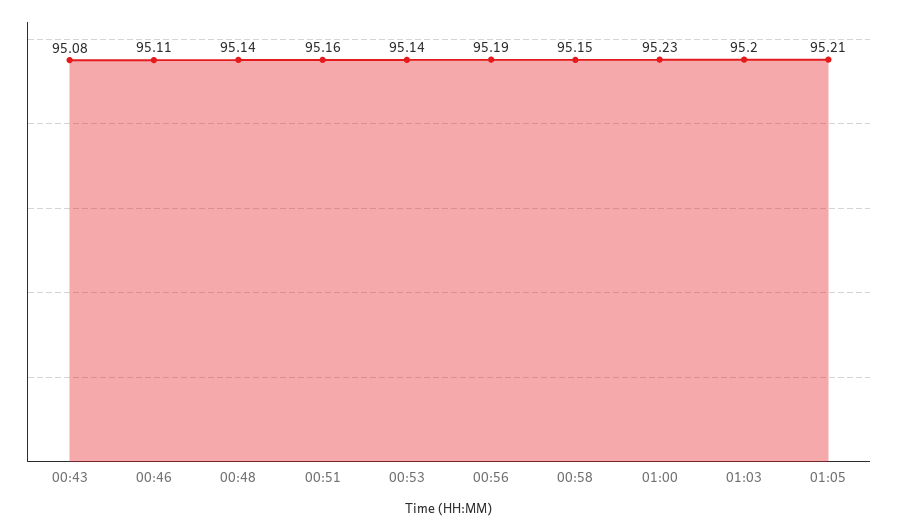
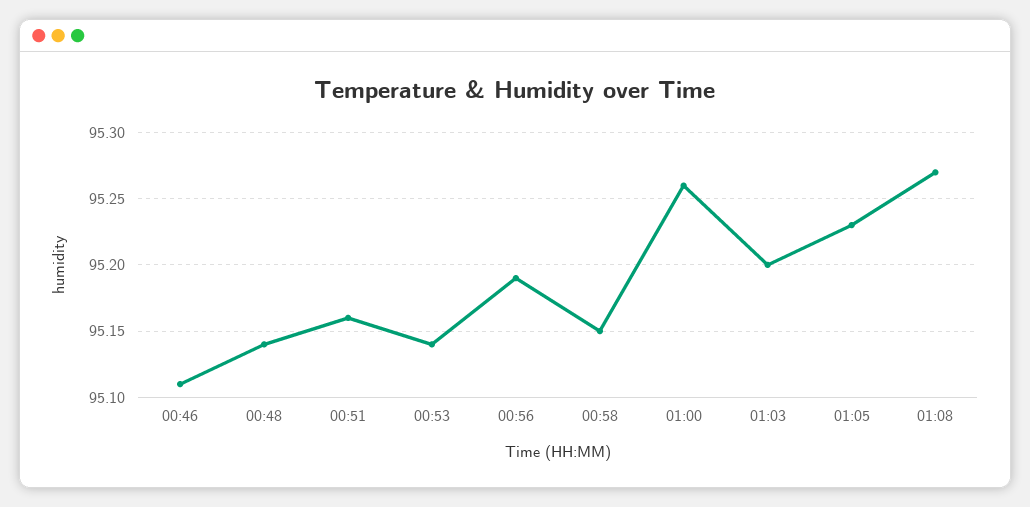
00:43: 95.08 -> none
01:00: 95.23 -> 95.26
01:05: 95.21 -> 95.23
01:08: none -> 95.27

